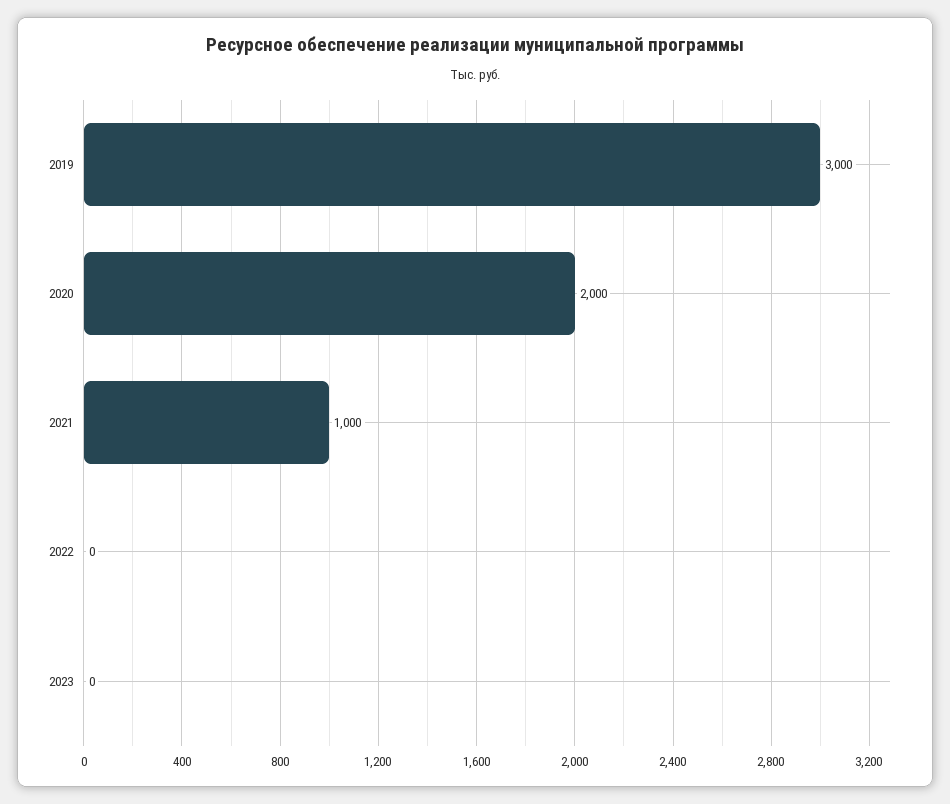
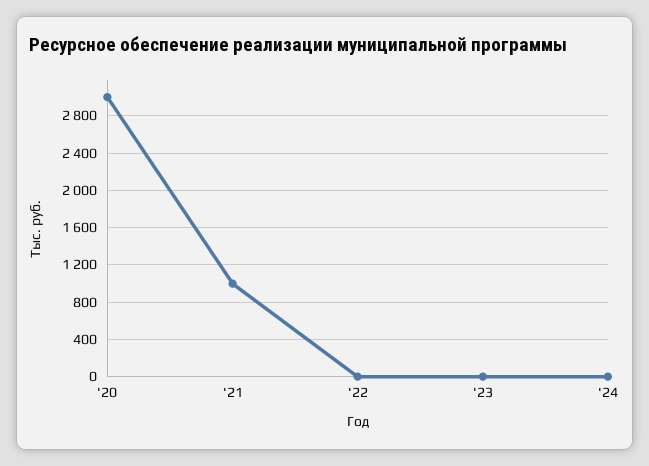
2019: 3000 -> none
2020: 2000 -> 3000
'24: none -> 0

